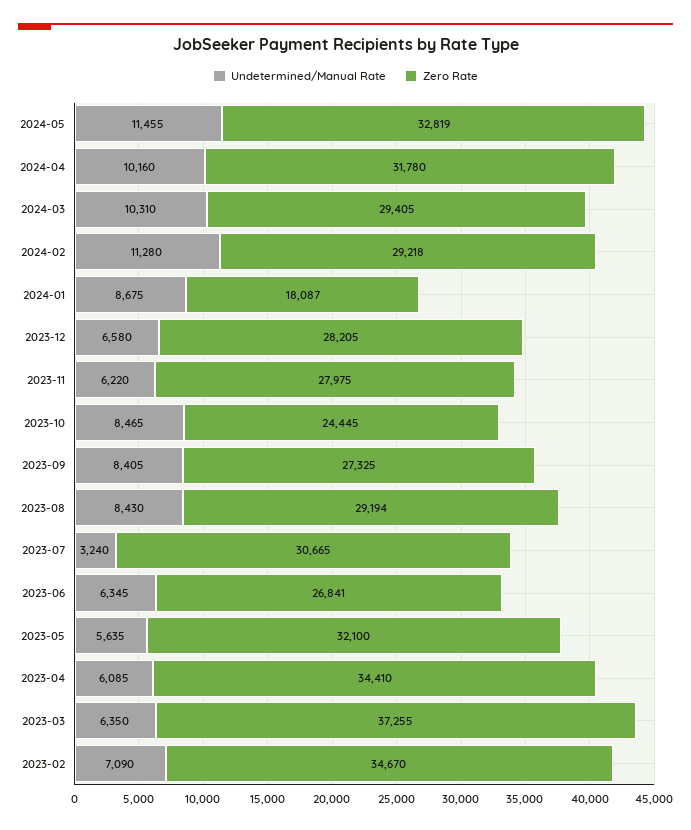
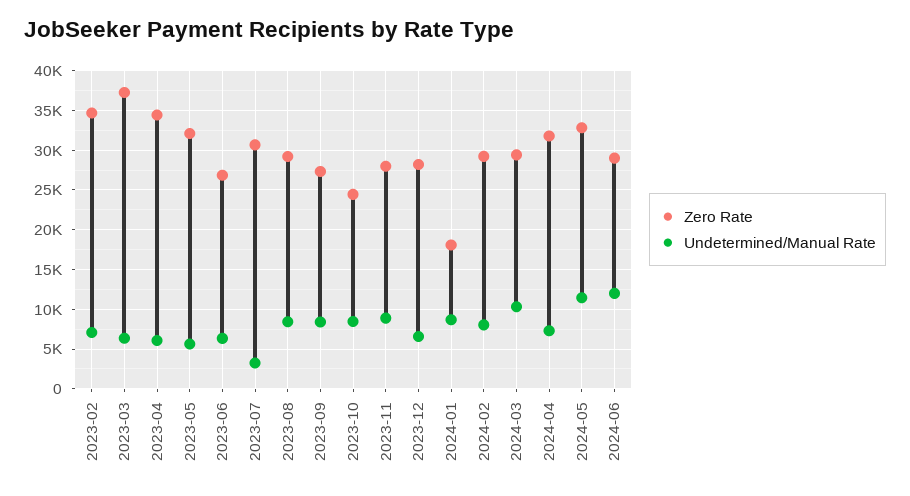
Undetermined/Manual Rate, 2024-04: 10160 -> 7000
Undetermined/Manual Rate, 2024-02: 11280 -> 8000
Undetermined/Manual Rate, 2023-11: 6220 -> 9000
Zero Rate, 2024-06: none -> 29000
Undetermined/Manual Rate, 2024-06: none -> 12000

